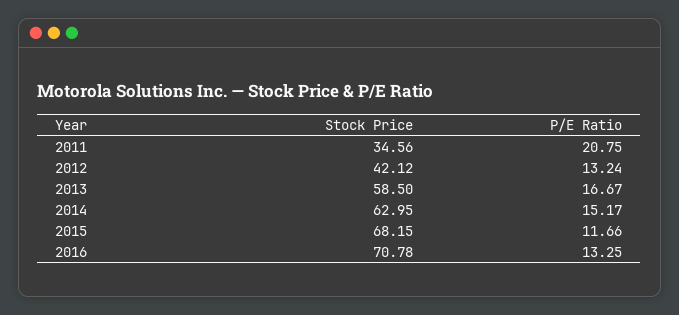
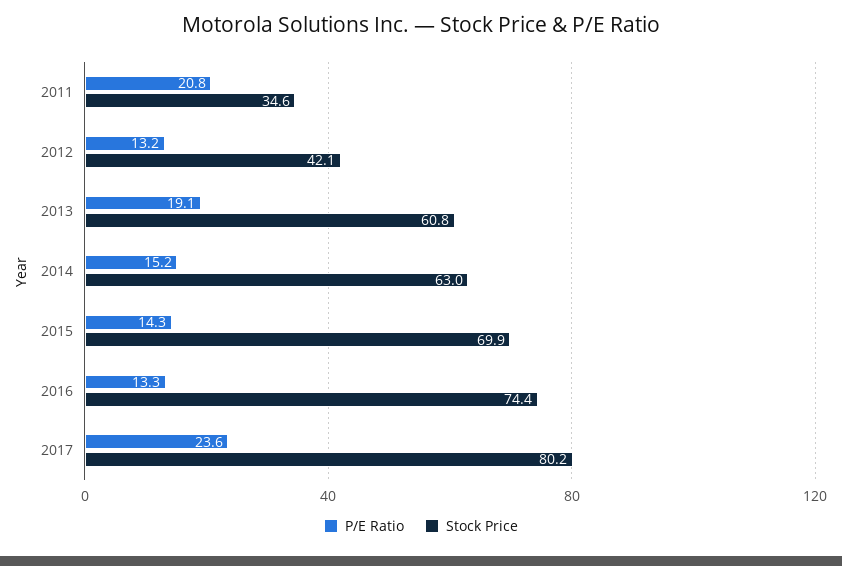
Stock Price, 2013: 58.5 -> 60.8
P/E Ratio, 2013: 16.67 -> 19.1
Stock Price, 2015: 68.15 -> 69.9
P/E Ratio, 2015: 11.66 -> 14.3
Stock Price, 2016: 70.78 -> 74.4
P/E Ratio, 2017: none -> 23.6
Stock Price, 2017: none -> 80.2

